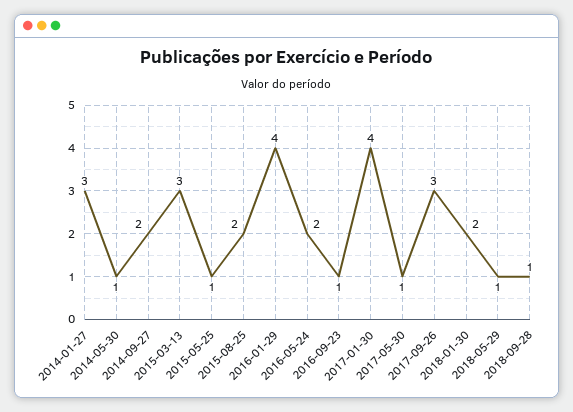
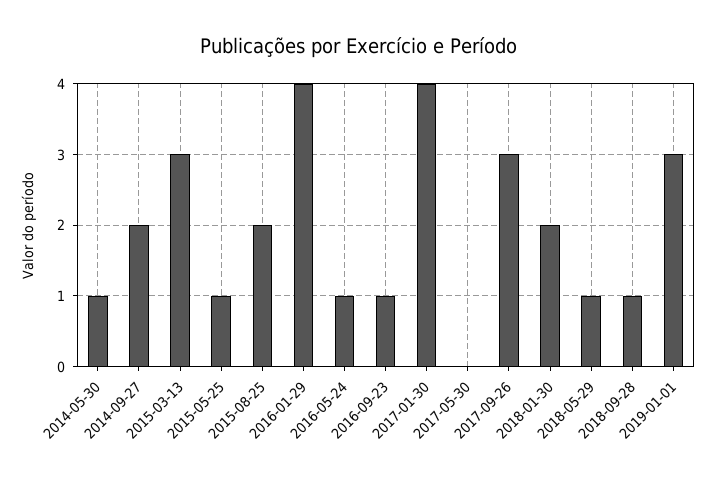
2014-01-27: 3 -> none
2016-05-24: 2 -> 1
2017-05-30: 1 -> 0
2019-01-01: none -> 3

